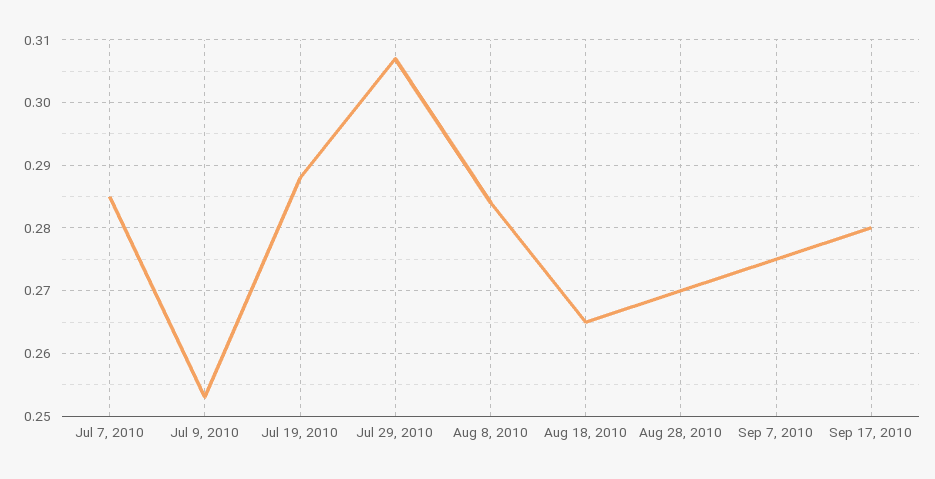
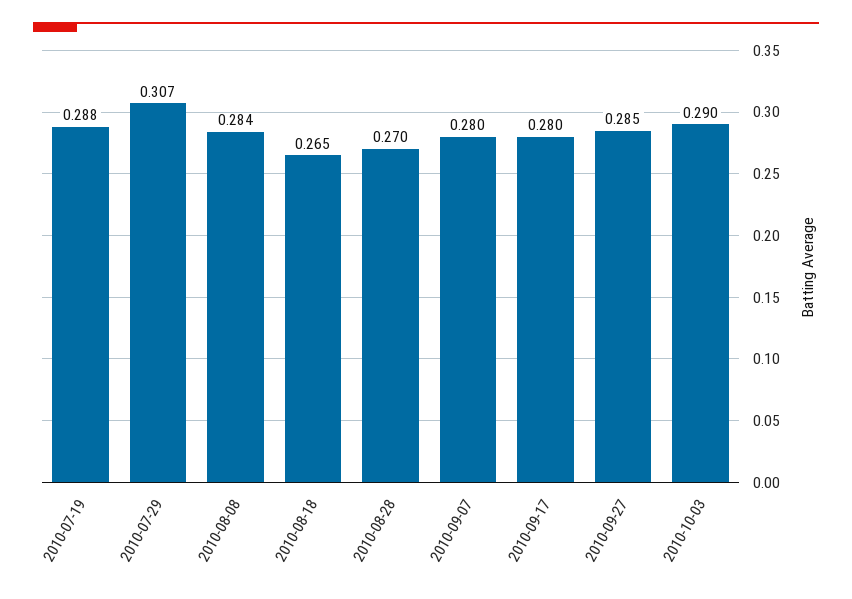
Jul 7, 2010: 0.285 -> none
Jul 9, 2010: 0.253 -> none
Sep 7, 2010: 0.275 -> 0.28
2010-09-27: none -> 0.285
2010-10-03: none -> 0.29

